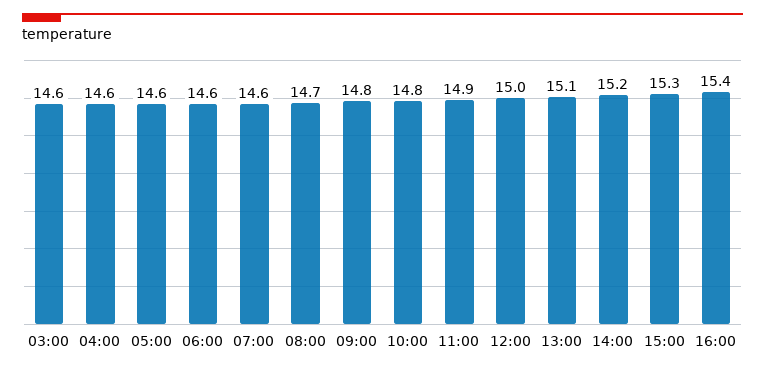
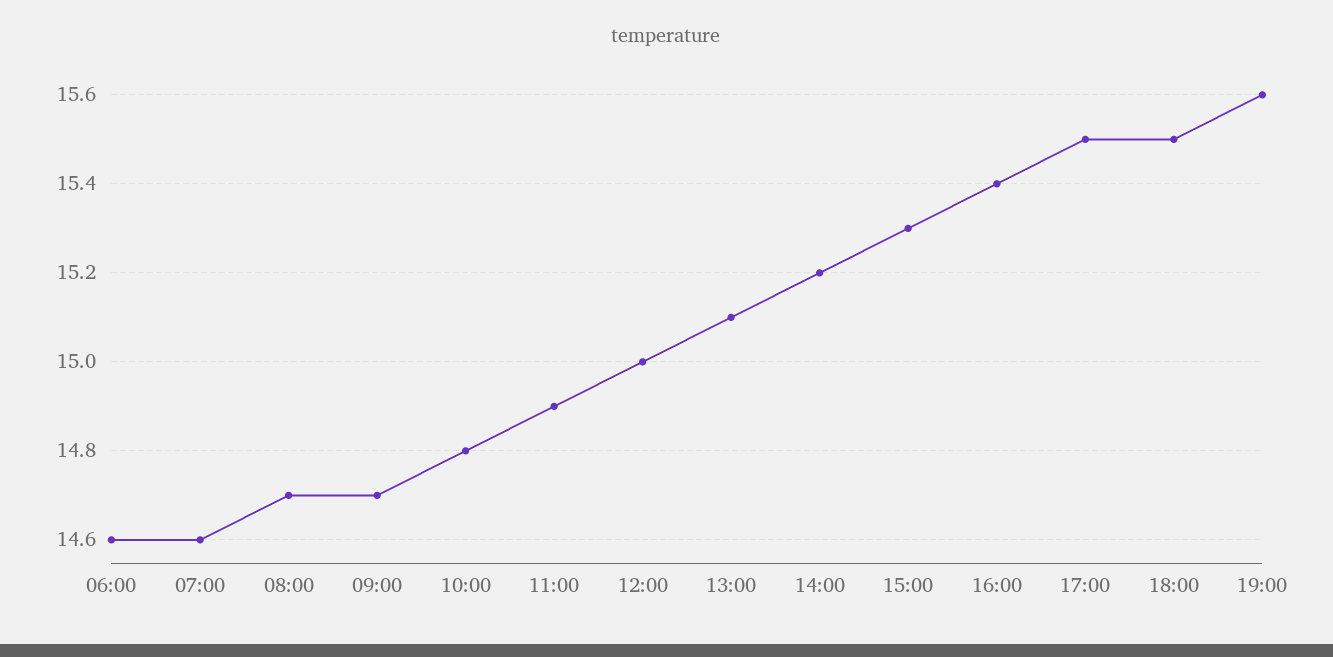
03:00: 14.6 -> none
04:00: 14.6 -> none
05:00: 14.6 -> none
09:00: 14.8 -> 14.7
17:00: none -> 15.5
18:00: none -> 15.5
19:00: none -> 15.6

